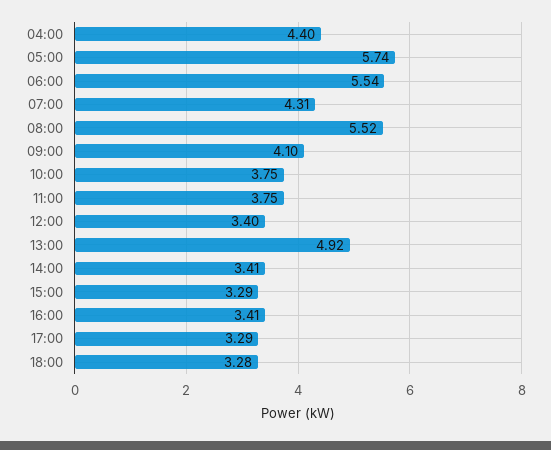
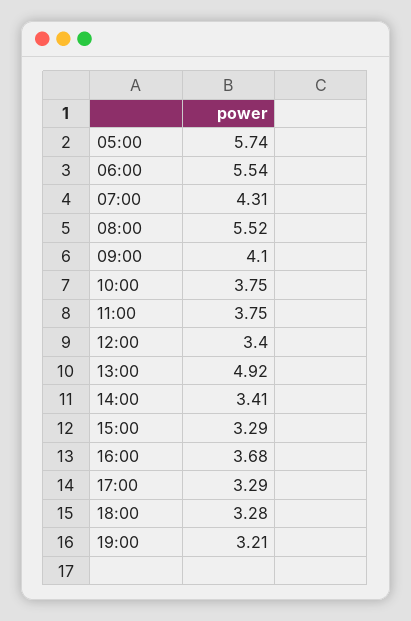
04:00: 4.4 -> none
16:00: 3.41 -> 3.68
19:00: none -> 3.21

